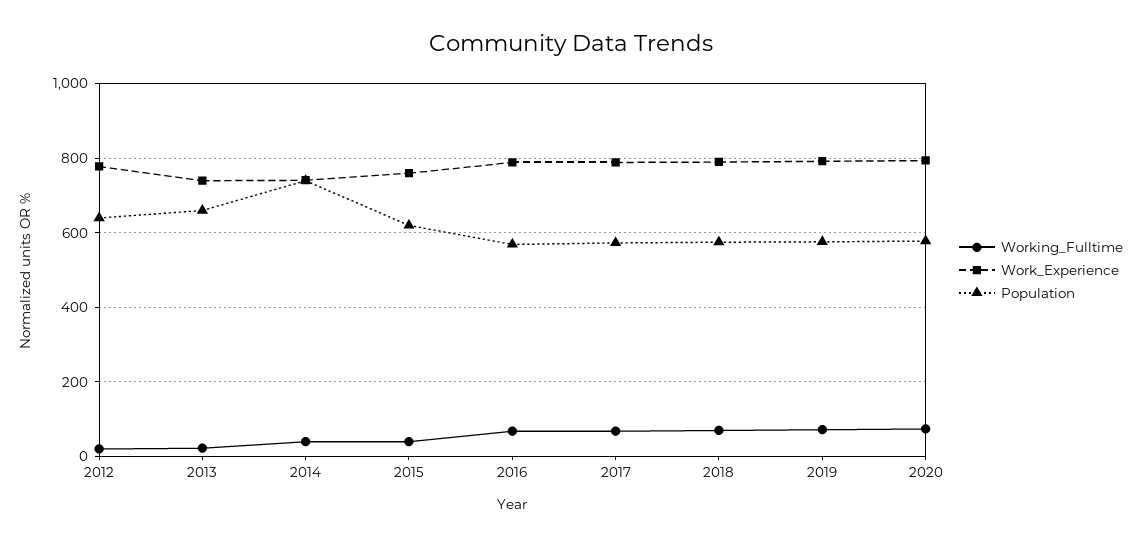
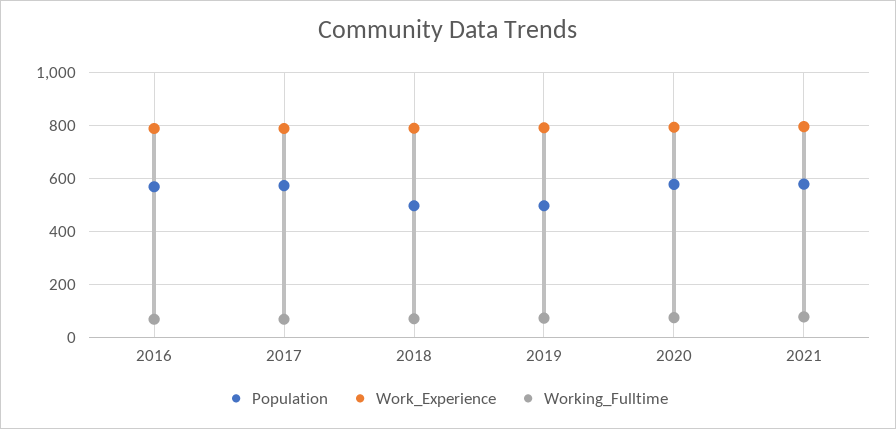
Working_Fulltime, 2012: 20 -> none
Work_Experience, 2012: 780 -> none
Population, 2012: 640 -> none
Working_Fulltime, 2013: 20 -> none
Work_Experience, 2013: 740 -> none
Population, 2013: 660 -> none
Working_Fulltime, 2014: 40 -> none
Work_Experience, 2014: 740 -> none
Population, 2014: 740 -> none
Working_Fulltime, 2015: 40 -> none
Work_Experience, 2015: 760 -> none
Population, 2015: 620 -> none
Population, 2018: 580 -> 500
Population, 2019: 580 -> 500
Population, 2021: none -> 575
Work_Experience, 2021: none -> 800
Working_Fulltime, 2021: none -> 75

